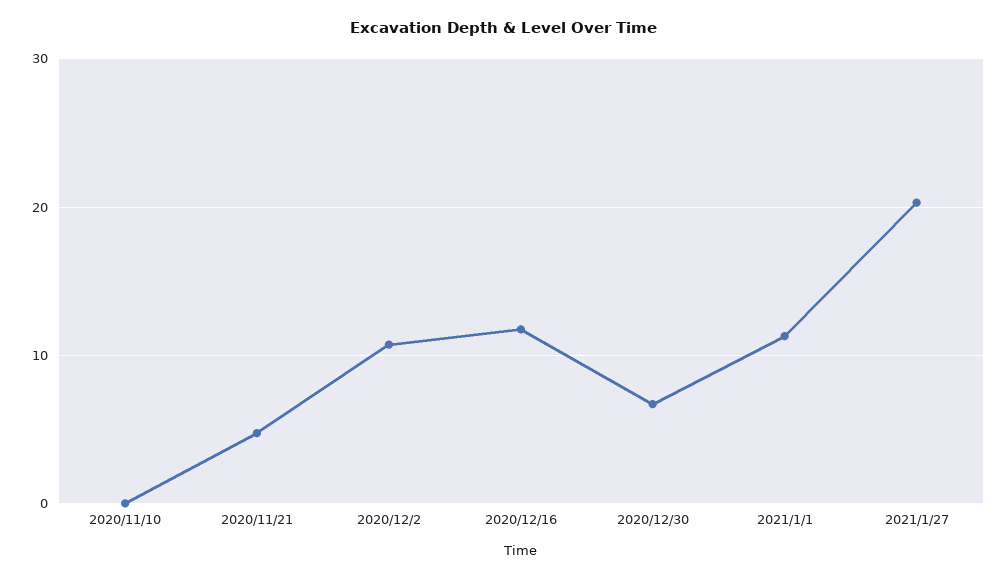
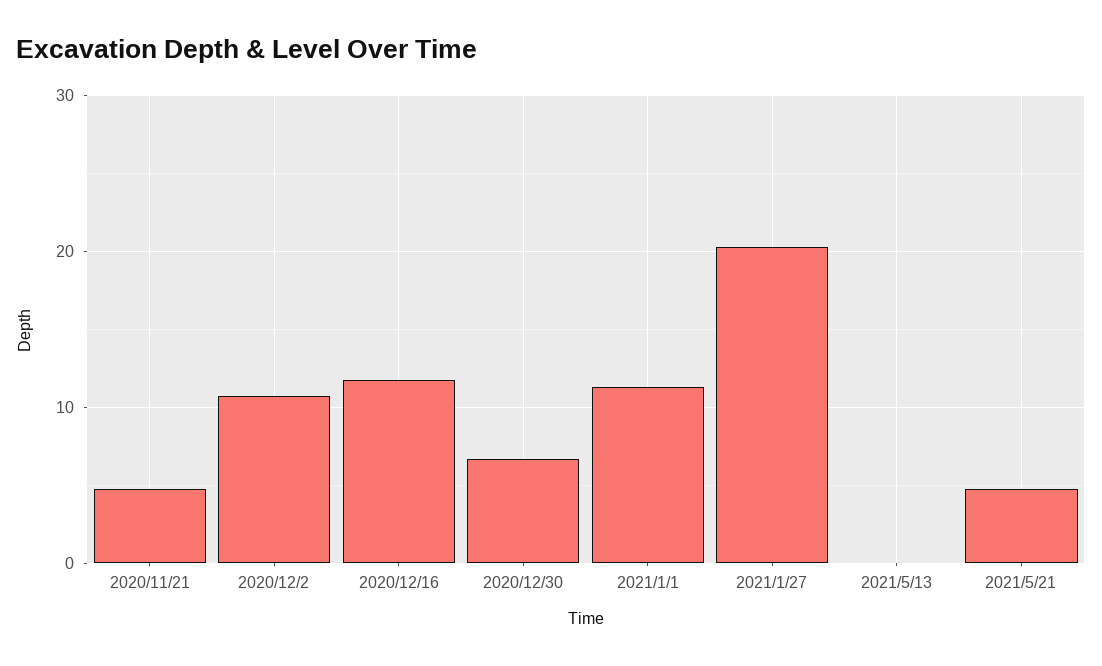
2020/11/10: 0 -> none
2021/5/13: none -> 0
2021/5/21: none -> 5

